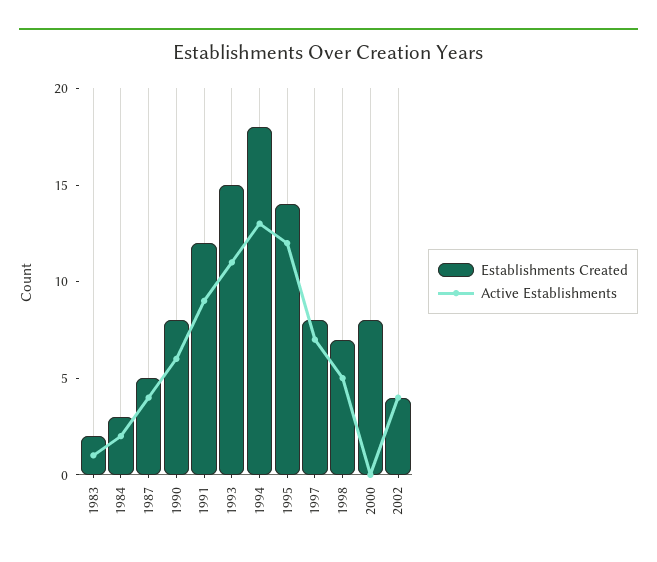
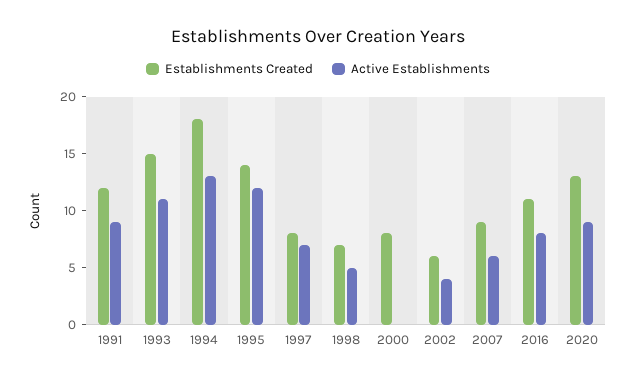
Establishments Created, 1983: 2 -> none
Active Establishments, 1983: 1 -> none
Establishments Created, 1984: 3 -> none
Active Establishments, 1984: 2 -> none
Establishments Created, 1987: 5 -> none
Active Establishments, 1987: 4 -> none
Establishments Created, 1990: 8 -> none
Active Establishments, 1990: 6 -> none
Establishments Created, 2002: 4 -> 6
Establishments Created, 2007: none -> 9
Active Establishments, 2007: none -> 6
Establishments Created, 2016: none -> 11
Active Establishments, 2016: none -> 8
Establishments Created, 2020: none -> 13
Active Establishments, 2020: none -> 9

